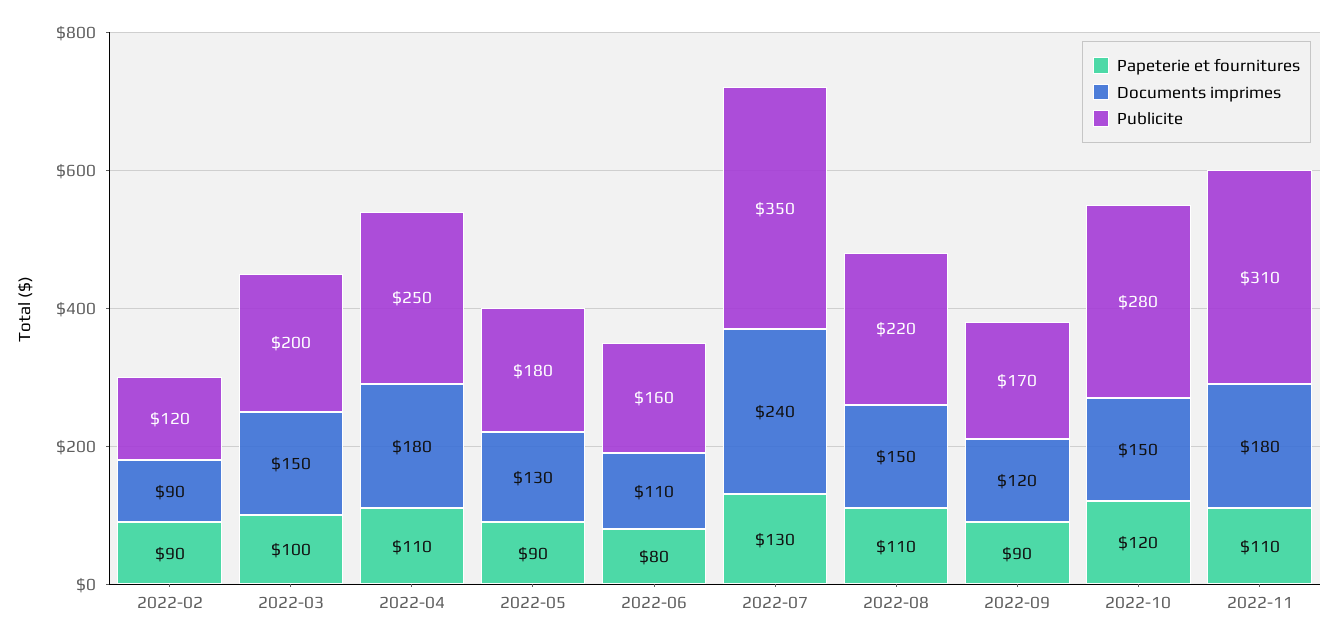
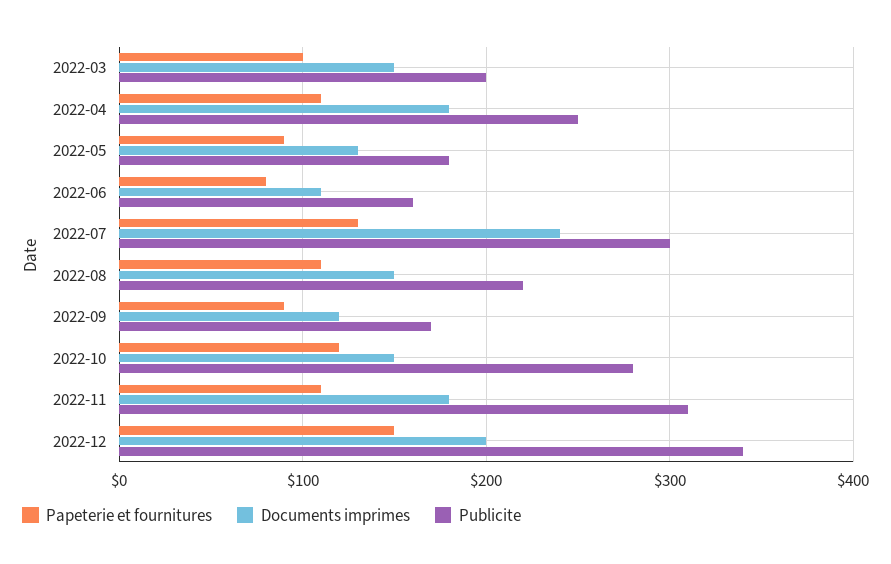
Papeterie et fournitures, 2022-02: 90 -> none
Documents imprimes, 2022-02: 90 -> none
Publicite, 2022-02: 120 -> none
Publicite, 2022-07: 350 -> 300
Papeterie et fournitures, 2022-12: none -> 150
Documents imprimes, 2022-12: none -> 200
Publicite, 2022-12: none -> 340

